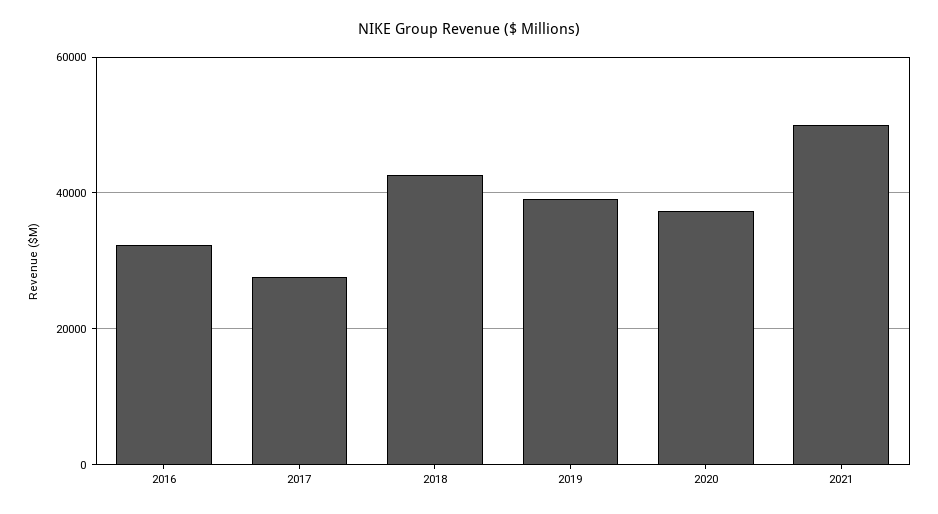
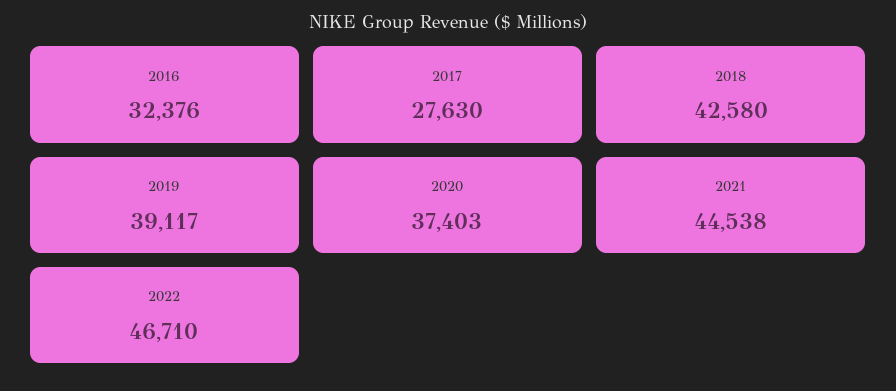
2021: 50000 -> 44538
2022: none -> 46710

